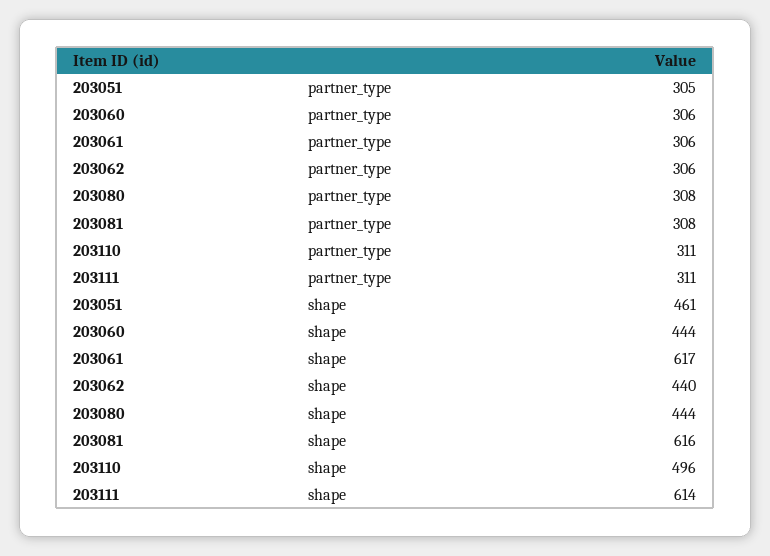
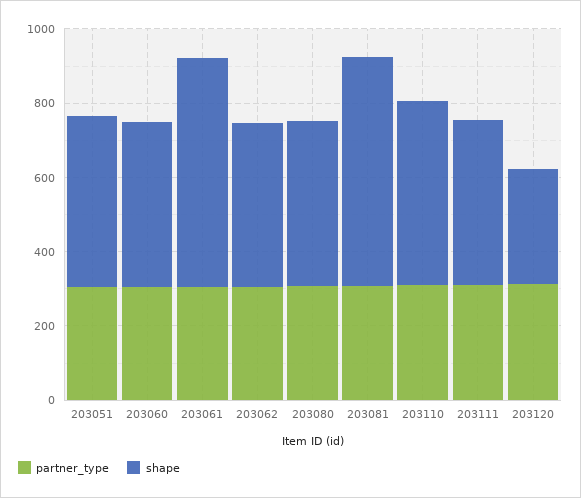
shape, 203111: 614 -> 450
partner_type, 203120: none -> 300
shape, 203120: none -> 300

